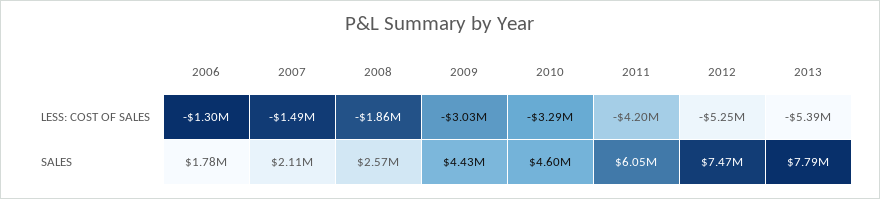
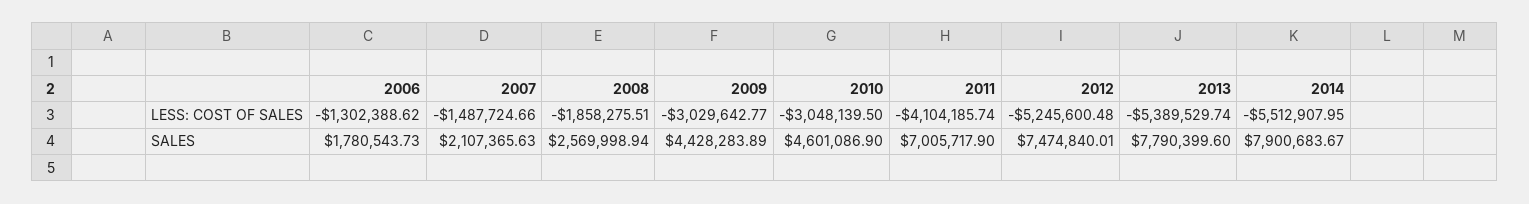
2010, LESS: COST OF SALES: -3290000 -> -3048139.5
2011, LESS: COST OF SALES: -4200000 -> -4104185.74
2011, SALES: 6050000 -> 7005717.9
2014, LESS: COST OF SALES: none -> -5512907.95
2014, SALES: none -> 7900683.67

